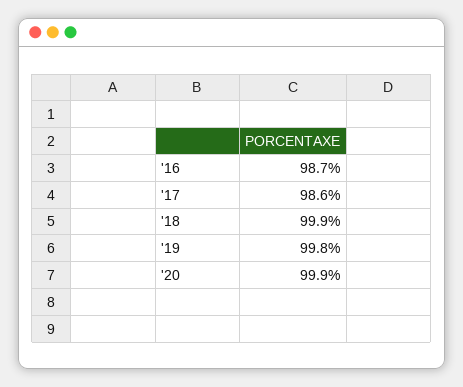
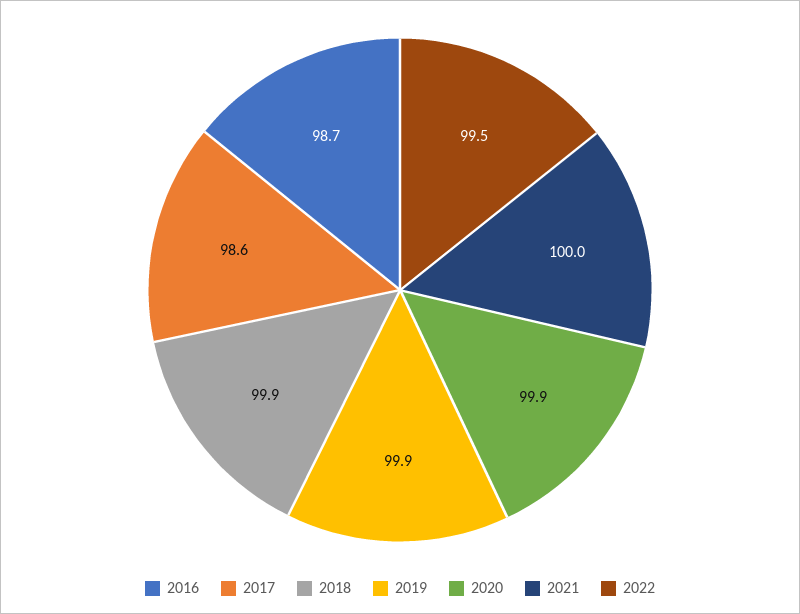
'19: 99.8 -> 99.9
2021: none -> 100
2022: none -> 99.5

